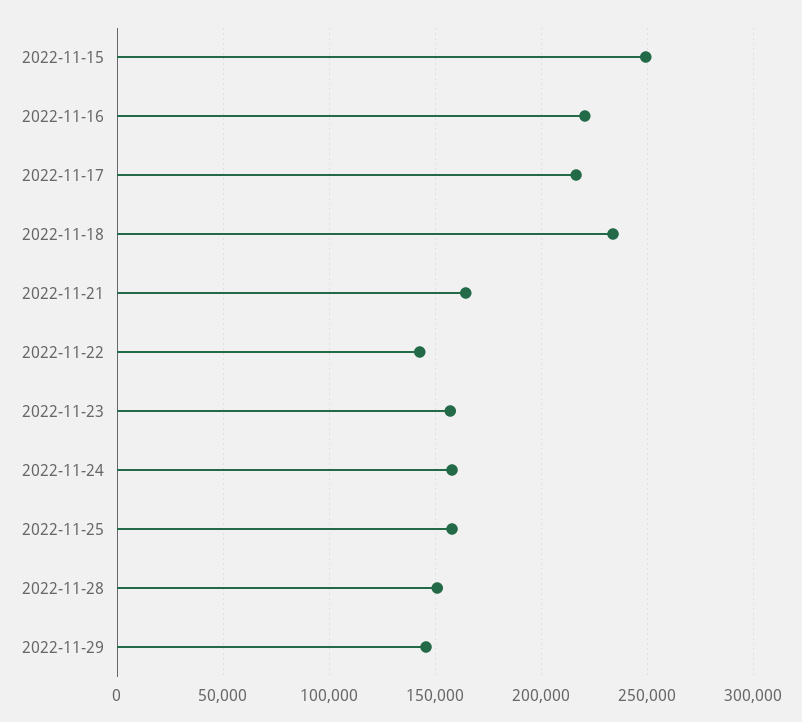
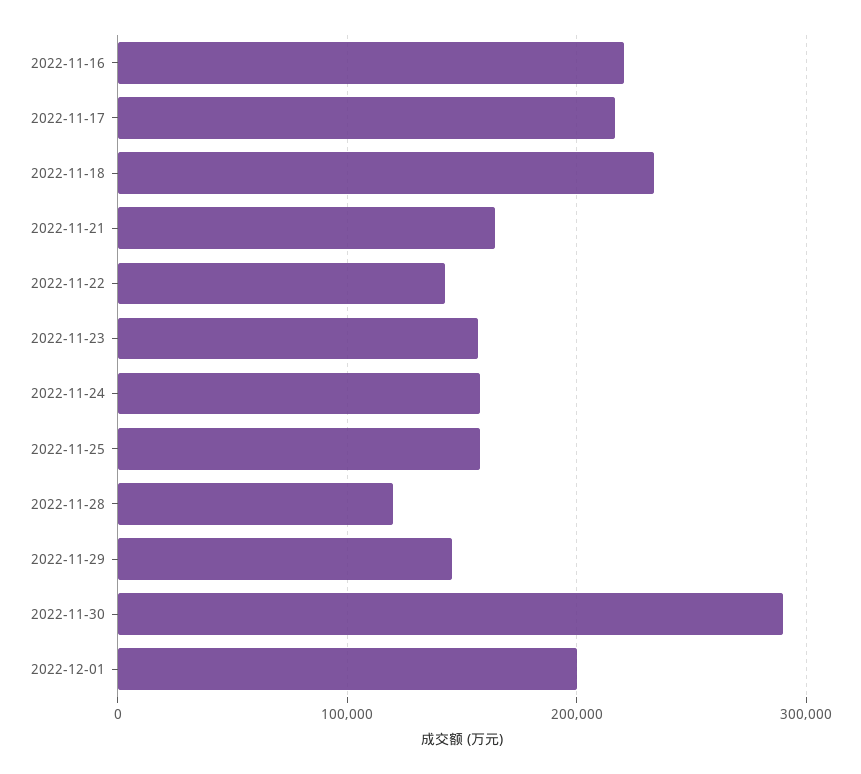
2022-11-15: 250000 -> none
2022-11-28: 150000 -> 120000
2022-11-30: none -> 290000
2022-12-01: none -> 200000

